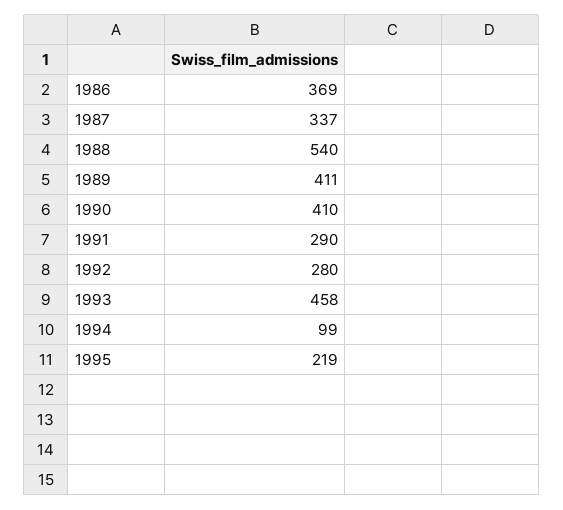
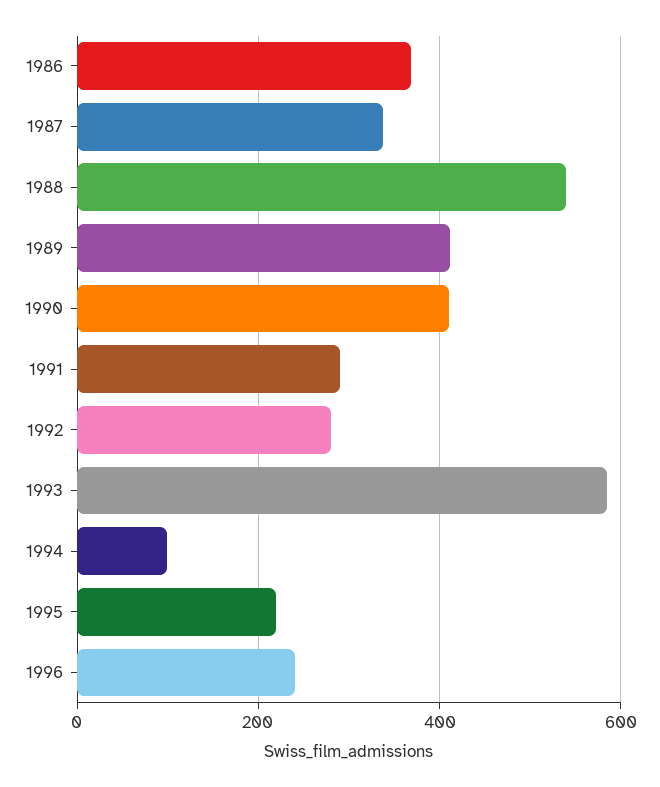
1993: 458 -> 580
1996: none -> 240

